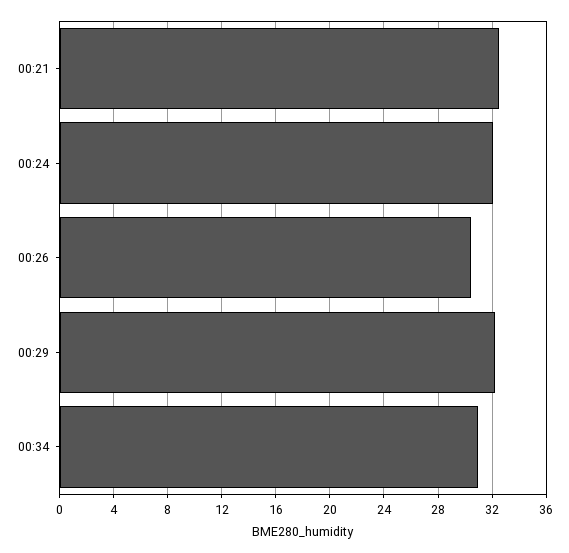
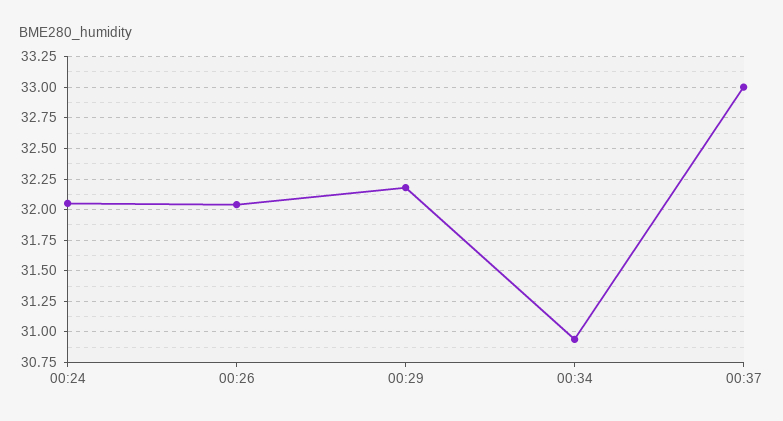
00:21: 32.5 -> none
00:26: 30.5 -> 32.05
00:37: none -> 33

